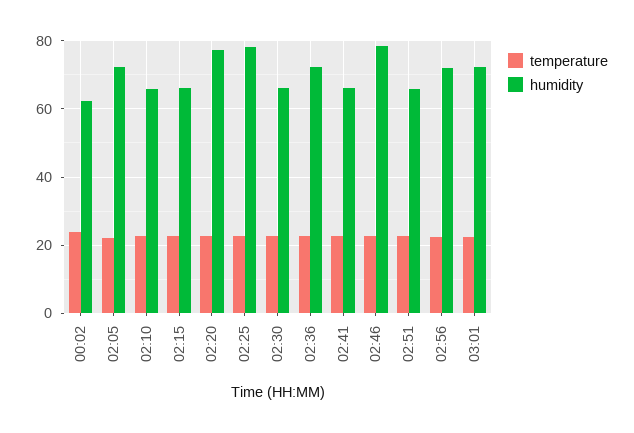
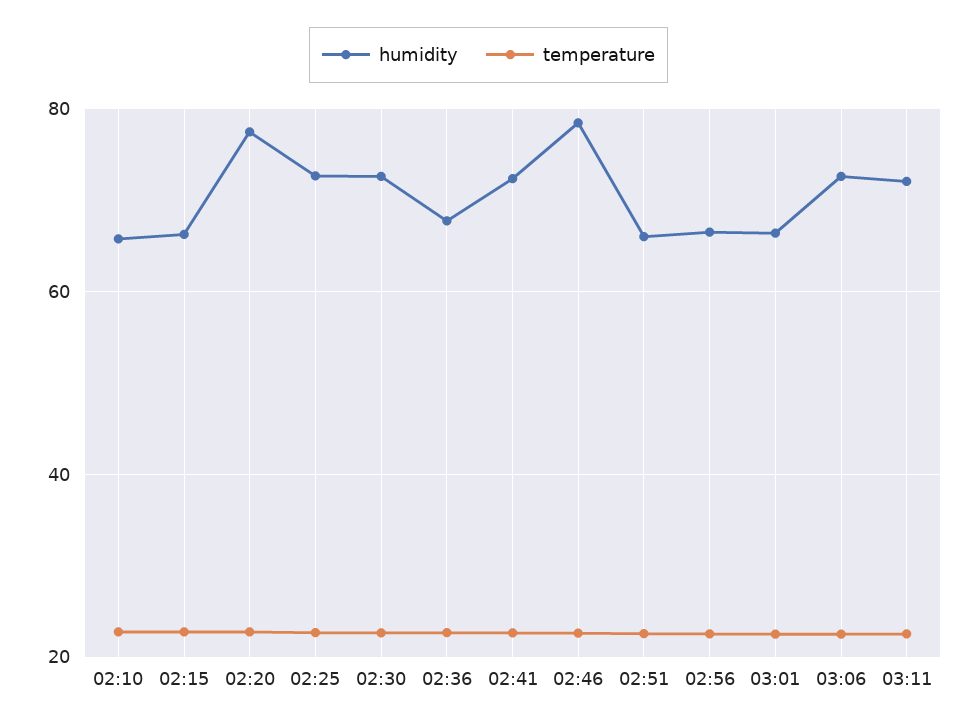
temperature, 00:02: 24 -> none
humidity, 00:02: 62 -> none
temperature, 02:05: 22 -> none
humidity, 02:05: 72 -> none
humidity, 02:25: 78 -> 72
humidity, 02:30: 66 -> 72
humidity, 02:36: 72 -> 68
humidity, 02:41: 66 -> 72
humidity, 02:56: 72 -> 66
humidity, 03:01: 72 -> 66
humidity, 03:06: none -> 72
temperature, 03:06: none -> 22
humidity, 03:11: none -> 72
temperature, 03:11: none -> 22

